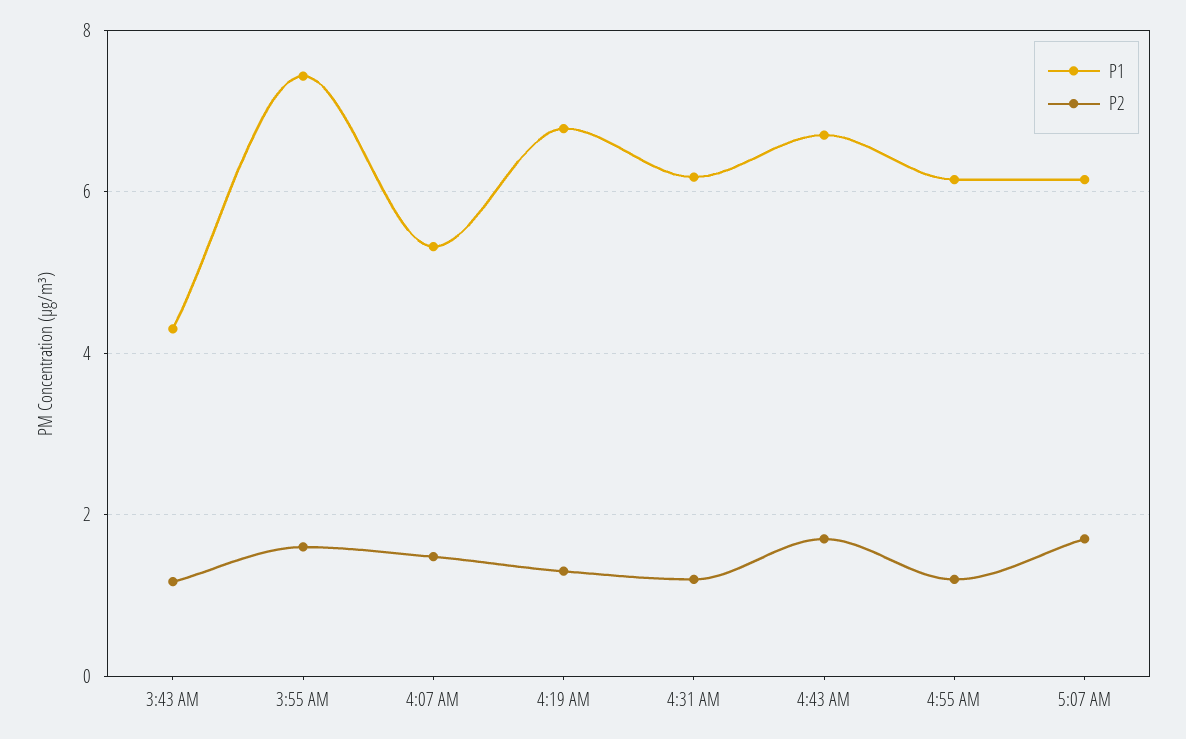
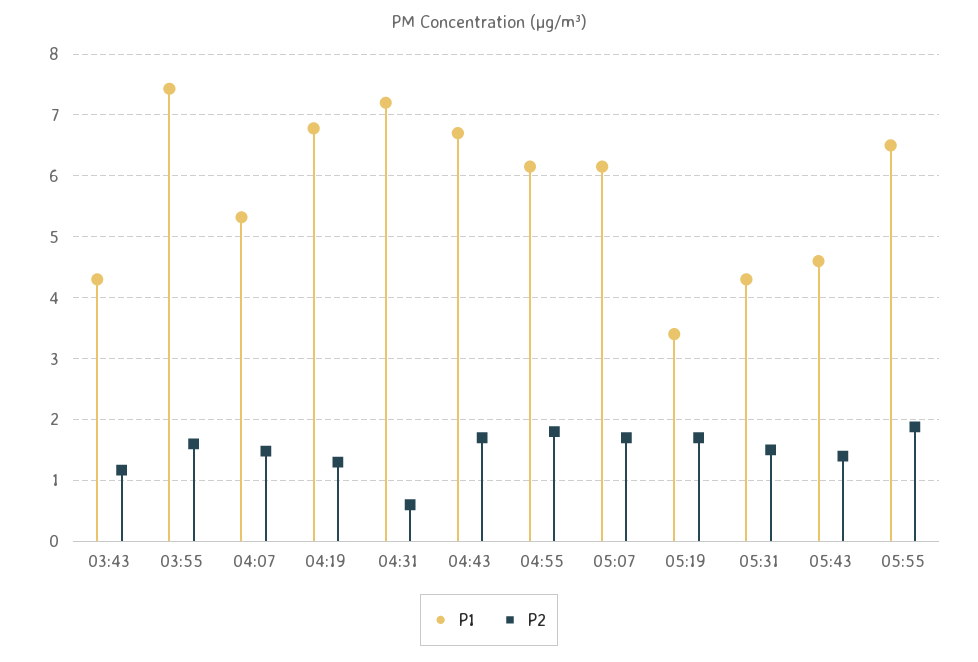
P1, 4:31 AM: 6.2 -> 7.2
P2, 4:31 AM: 1.2 -> 0.6
P2, 4:55 AM: 1.2 -> 1.8
P1, 05:19: none -> 3.4
P2, 05:19: none -> 1.7
P1, 05:31: none -> 4.3
P2, 05:31: none -> 1.5
P1, 05:43: none -> 4.6
P2, 05:43: none -> 1.4
P1, 05:55: none -> 6.5
P2, 05:55: none -> 1.9

